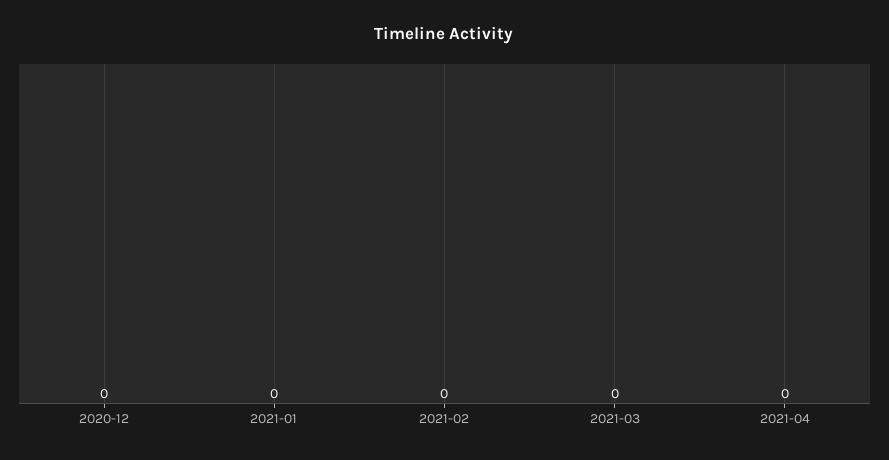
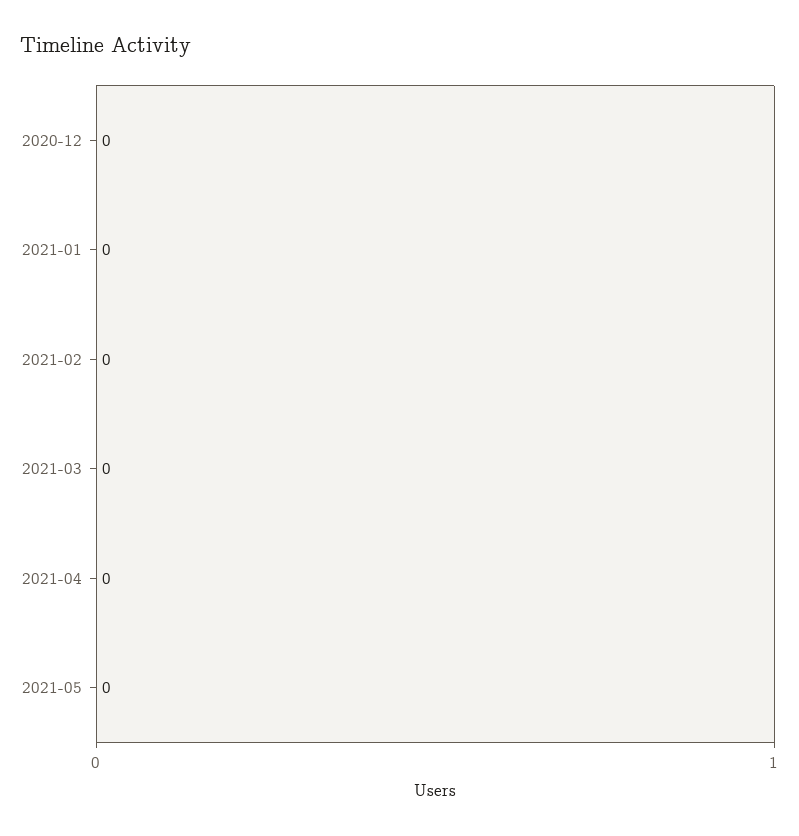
2021-05: none -> 0

